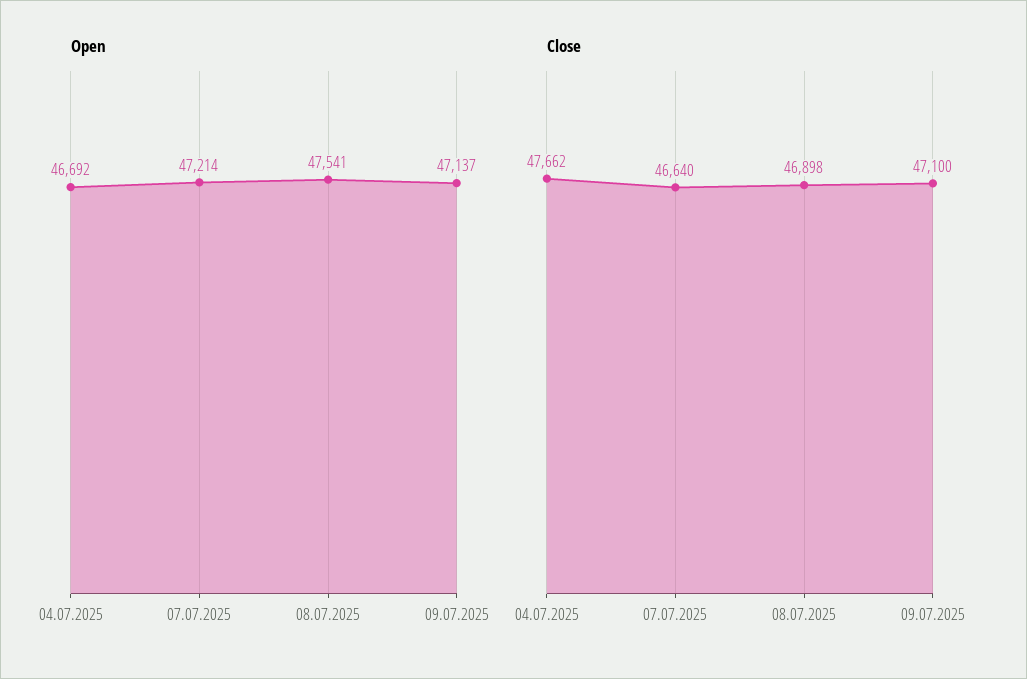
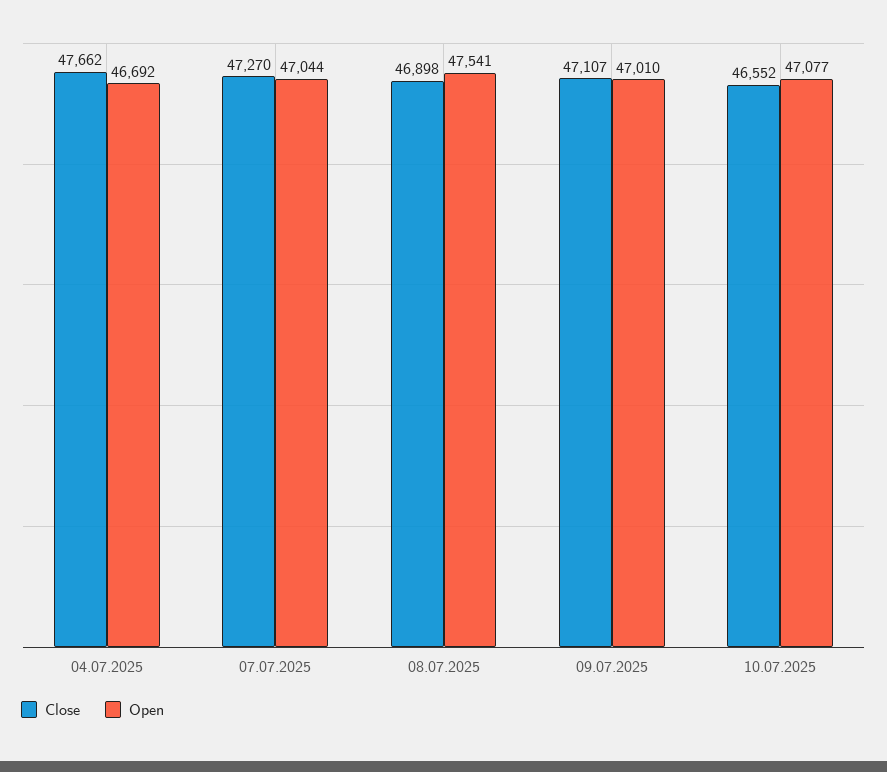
Open, 07.07.2025: 47214 -> 47044
Open, 09.07.2025: 47137 -> 47010
Close, 07.07.2025: 46640 -> 47270
Close, 09.07.2025: 47100 -> 47107
Close, 10.07.2025: none -> 46552
Open, 10.07.2025: none -> 47077

